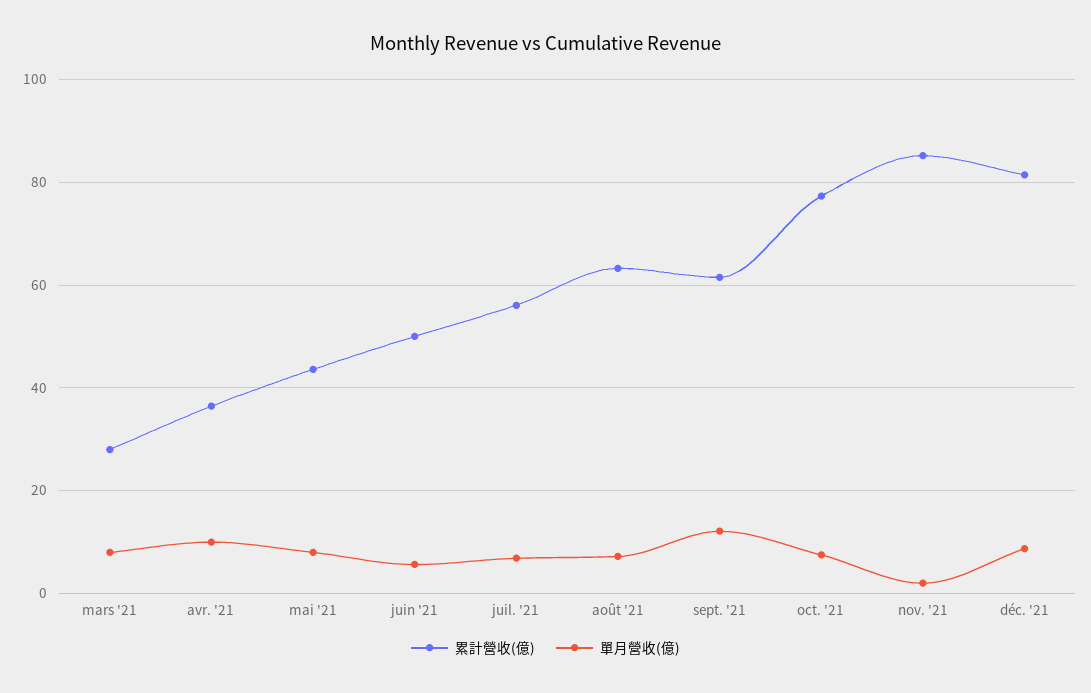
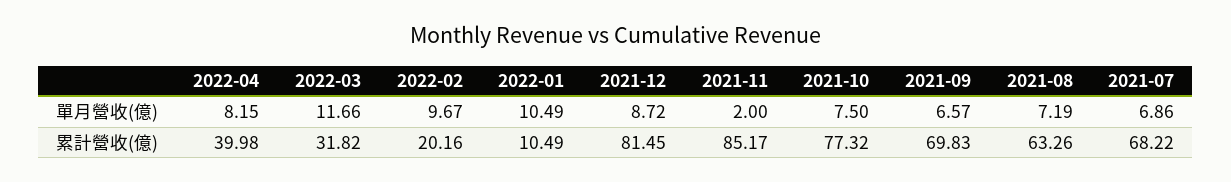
累計營收(億), mars '21: 28 -> none
單月營收(億), mars '21: 8 -> none
累計營收(億), avr. '21: 36 -> none
單月營收(億), avr. '21: 10 -> none
累計營收(億), mai '21: 44 -> none
單月營收(億), mai '21: 8 -> none
累計營收(億), juin '21: 50 -> none
單月營收(億), juin '21: 6 -> none
累計營收(億), juil. '21: 56 -> 68.22
累計營收(億), sept. '21: 62 -> 69.83
單月營收(億), sept. '21: 12 -> 6.57
單月營收(億), 2022-04: none -> 8.15
單月營收(億), 2022-03: none -> 11.66
單月營收(億), 2022-02: none -> 9.67
單月營收(億), 2022-01: none -> 10.49
累計營收(億), 2022-04: none -> 39.98
累計營收(億), 2022-03: none -> 31.82
累計營收(億), 2022-02: none -> 20.16
累計營收(億), 2022-01: none -> 10.49

